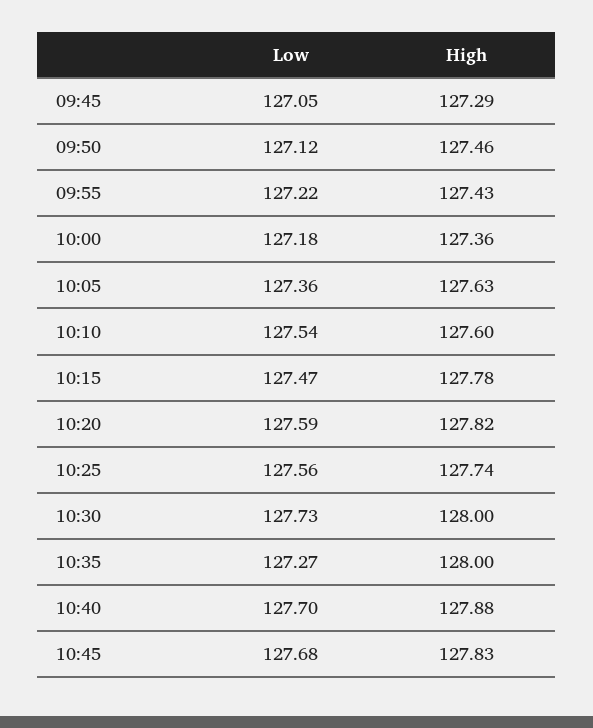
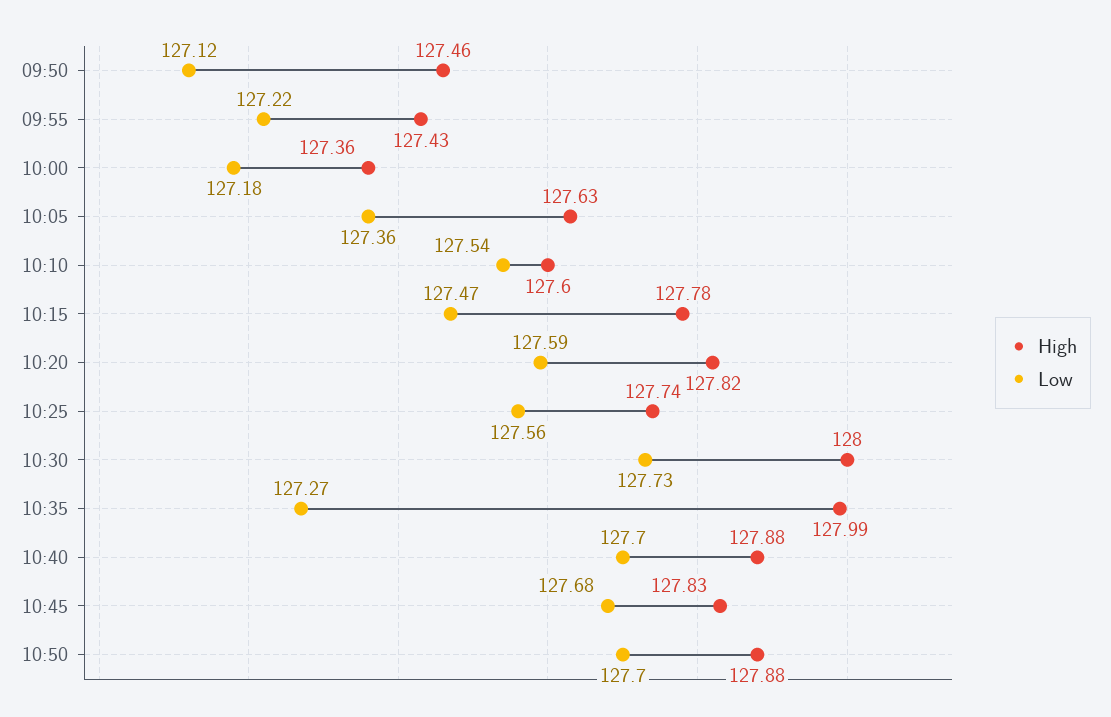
Low, 09:45: 127.05 -> none
High, 09:45: 127.29 -> none
High, 10:35: 128 -> 127.99
High, 10:50: none -> 127.88
Low, 10:50: none -> 127.7

